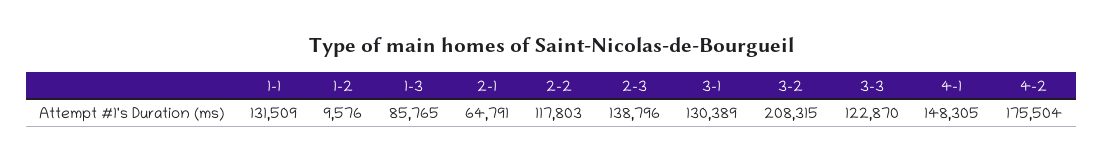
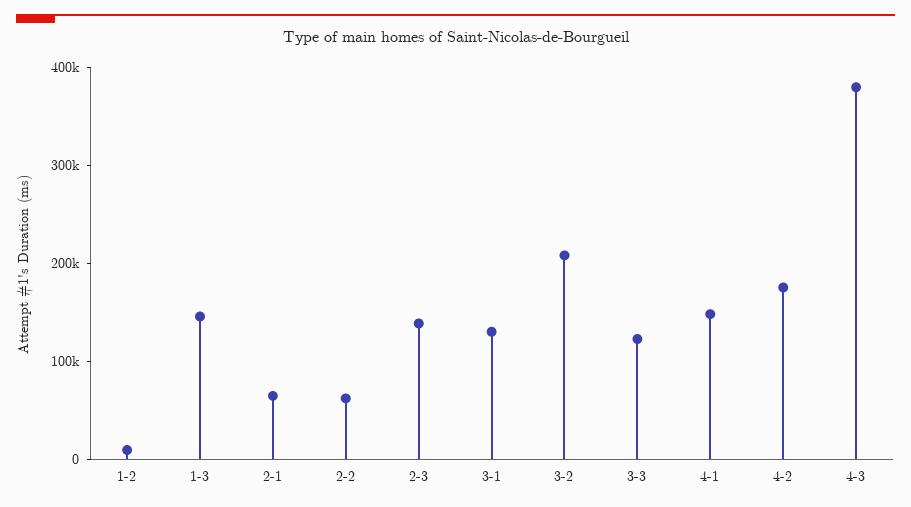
1-1: 131509 -> none
1-3: 85765 -> 140000
2-2: 117803 -> 60000
4-3: none -> 380000

